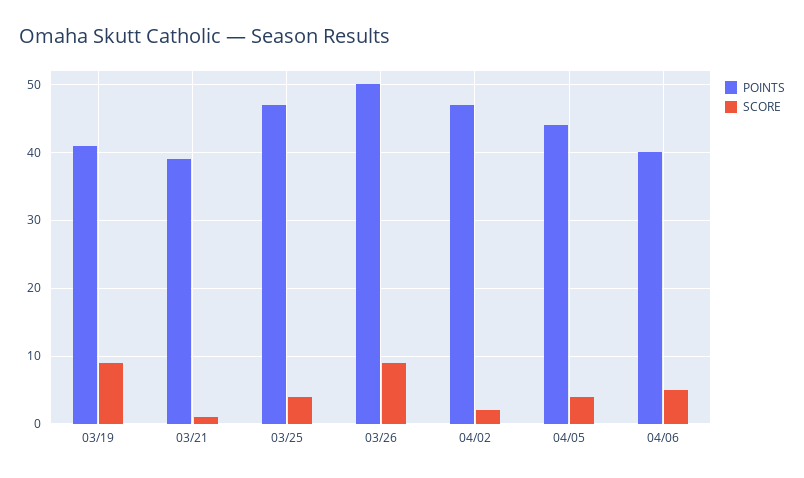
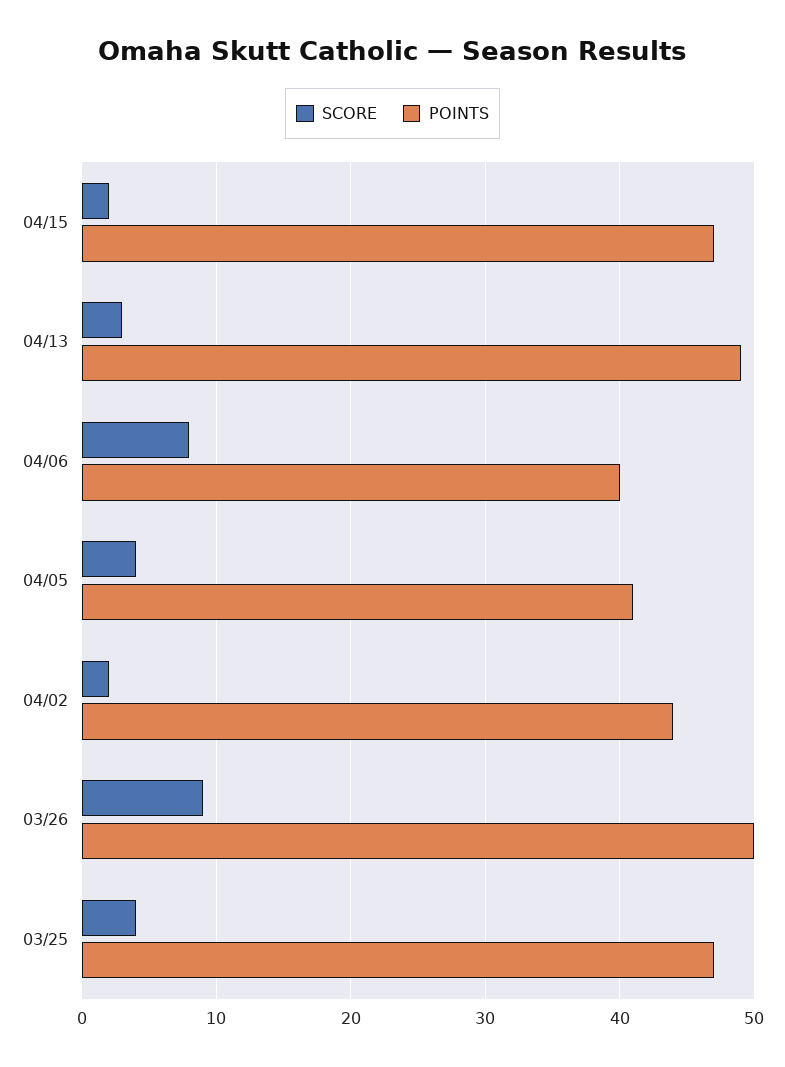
POINTS, 03/19: 41 -> none
SCORE, 03/19: 9 -> none
POINTS, 03/21: 39 -> none
SCORE, 03/21: 1 -> none
POINTS, 04/02: 47 -> 44
POINTS, 04/05: 44 -> 41
SCORE, 04/06: 5 -> 8
SCORE, 04/15: none -> 2
POINTS, 04/15: none -> 47
SCORE, 04/13: none -> 3
POINTS, 04/13: none -> 49

